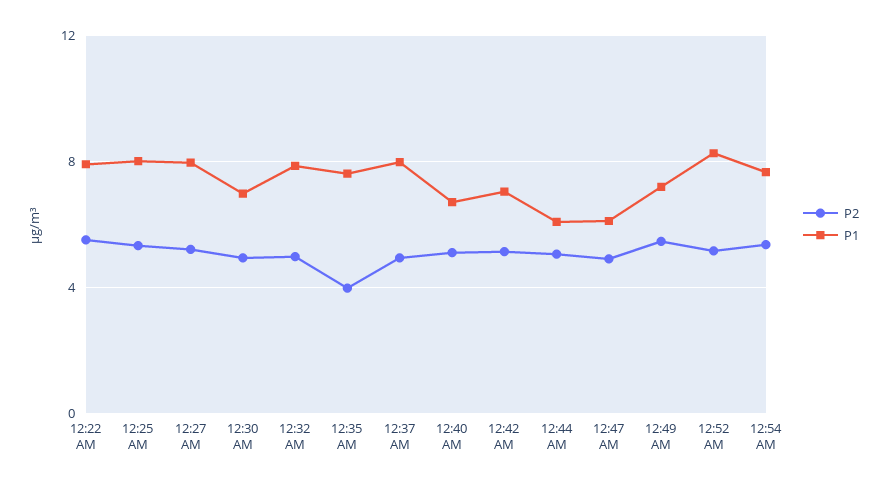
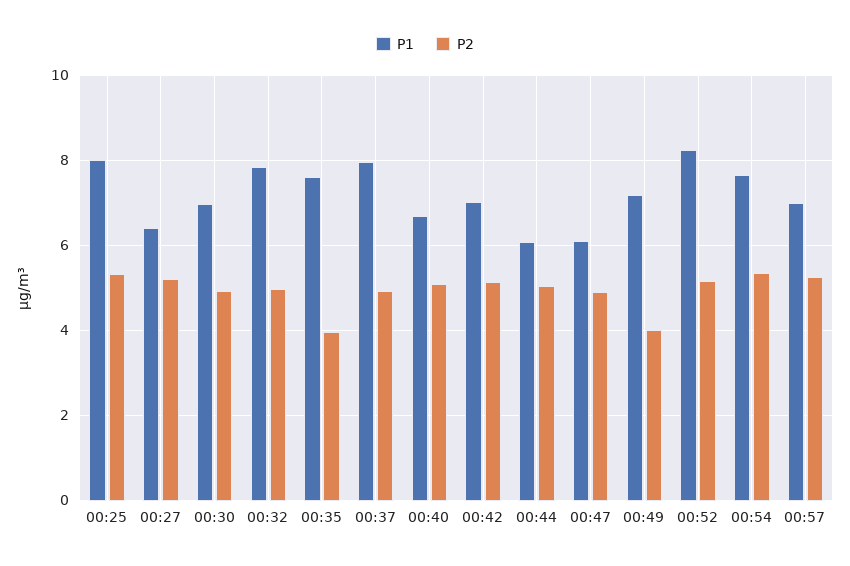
P2, 12:22 AM: 5.5 -> none
P1, 12:22 AM: 8 -> none
P1, 12:27 AM: 8 -> 6.4
P2, 12:49 AM: 5.5 -> 4
P1, 00:57: none -> 7
P2, 00:57: none -> 5.2

